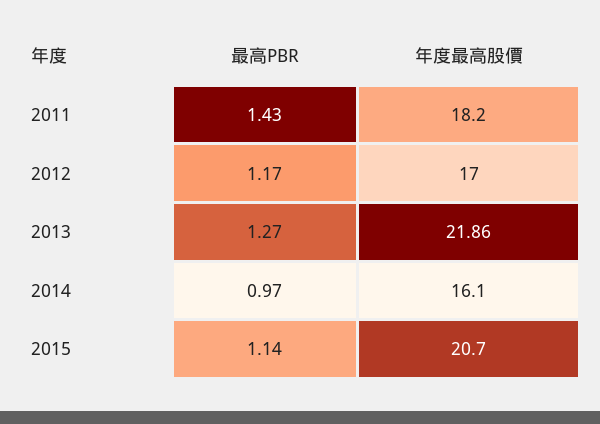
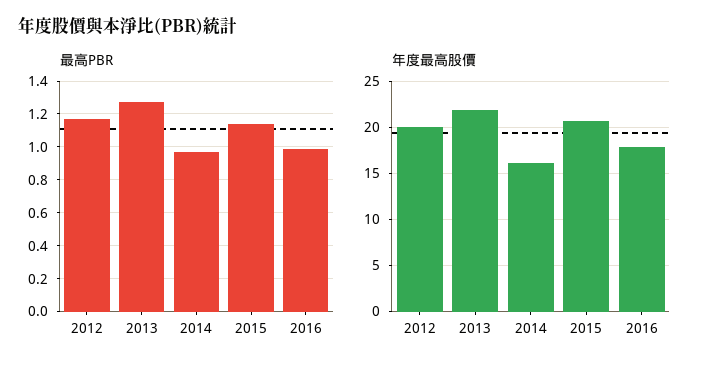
最高PBR, 2011: 1.43 -> none
年度最高股價, 2011: 18.2 -> none
年度最高股價, 2012: 17 -> 20
最高PBR, 2016: none -> 1
年度最高股價, 2016: none -> 18

